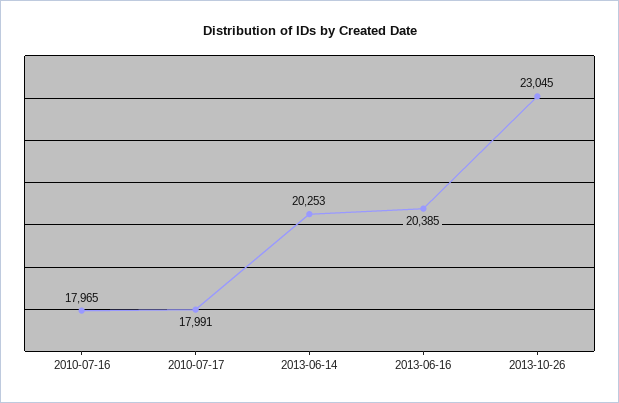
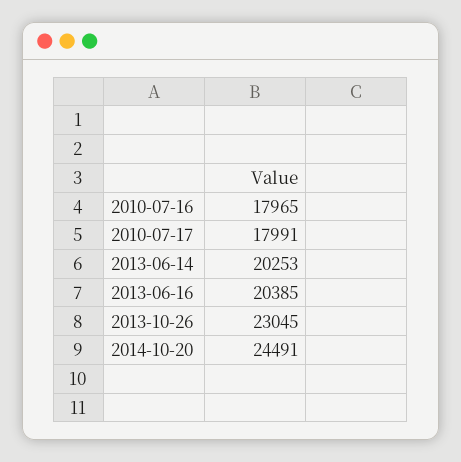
2014-10-20: none -> 24491

